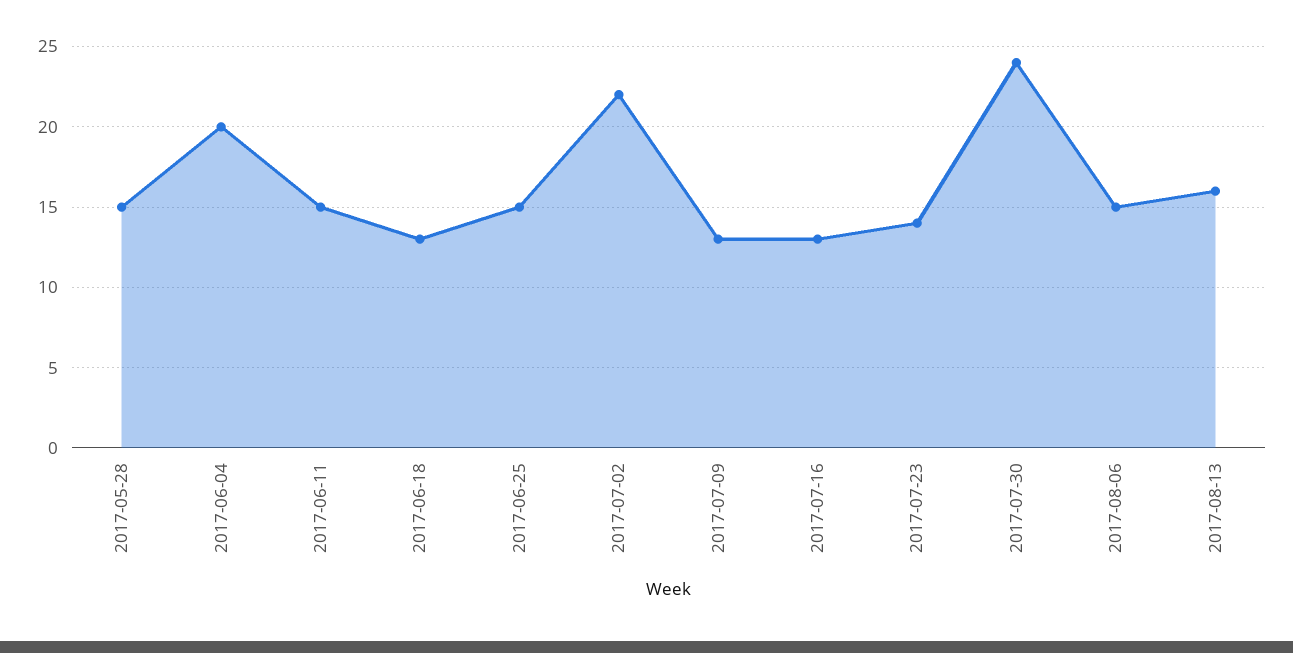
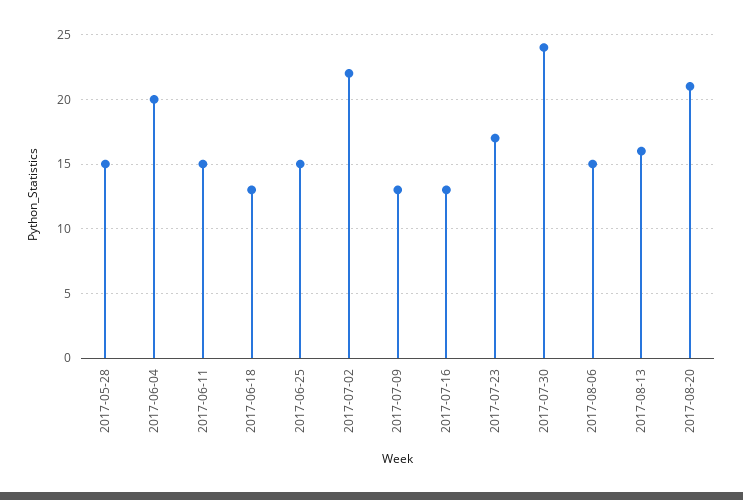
2017-07-23: 14 -> 17
2017-08-20: none -> 21

